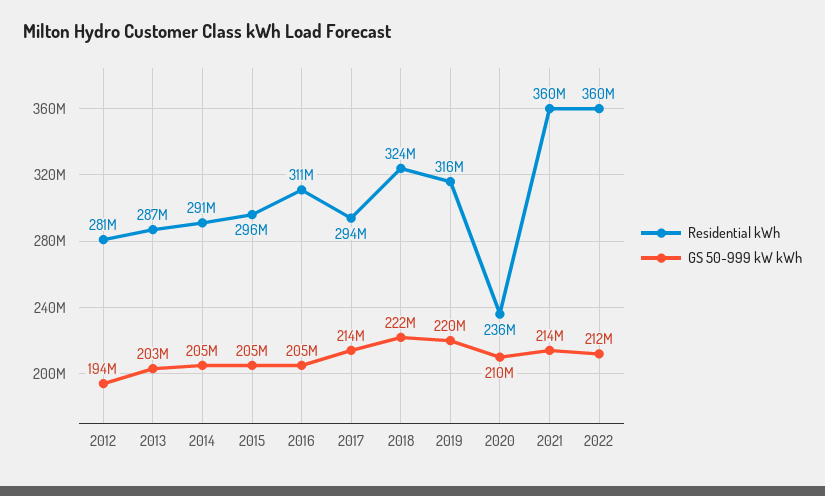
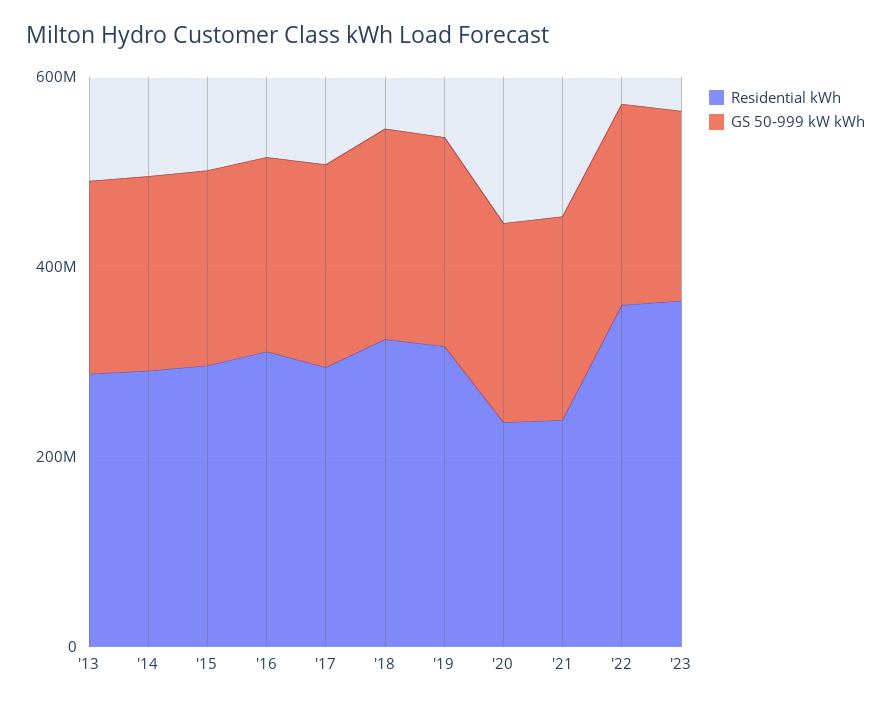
Residential kWh, 2012: 281000000 -> none
GS 50-999 kW kWh, 2012: 194000000 -> none
Residential kWh, 2021: 360000000 -> 250000000
Residential kWh, '23: none -> 350000000
GS 50-999 kW kWh, '23: none -> 200000000

